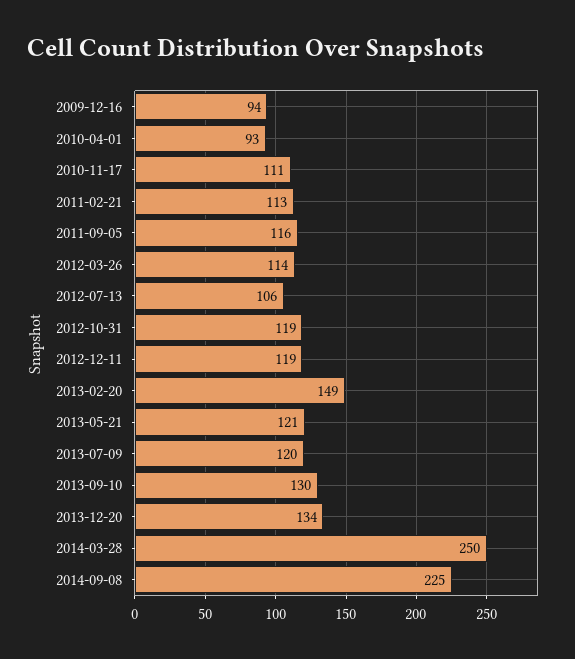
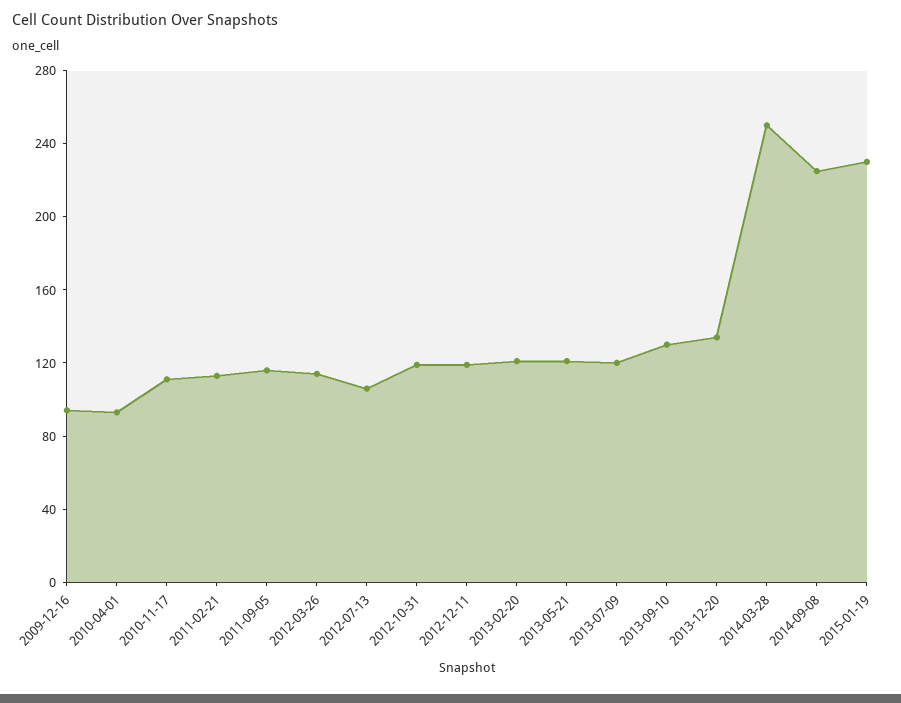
2013-02-20: 149 -> 120
2015-01-19: none -> 230

